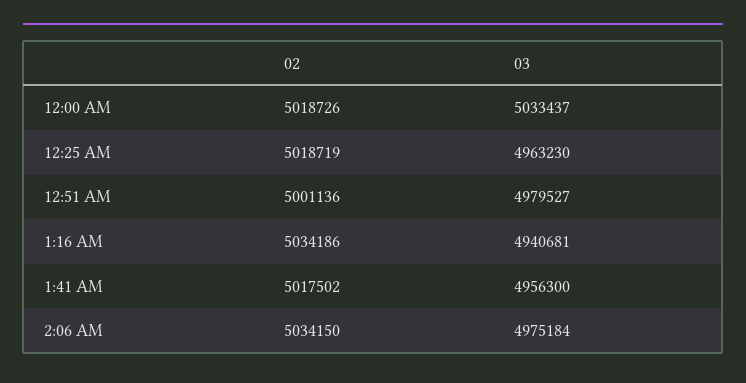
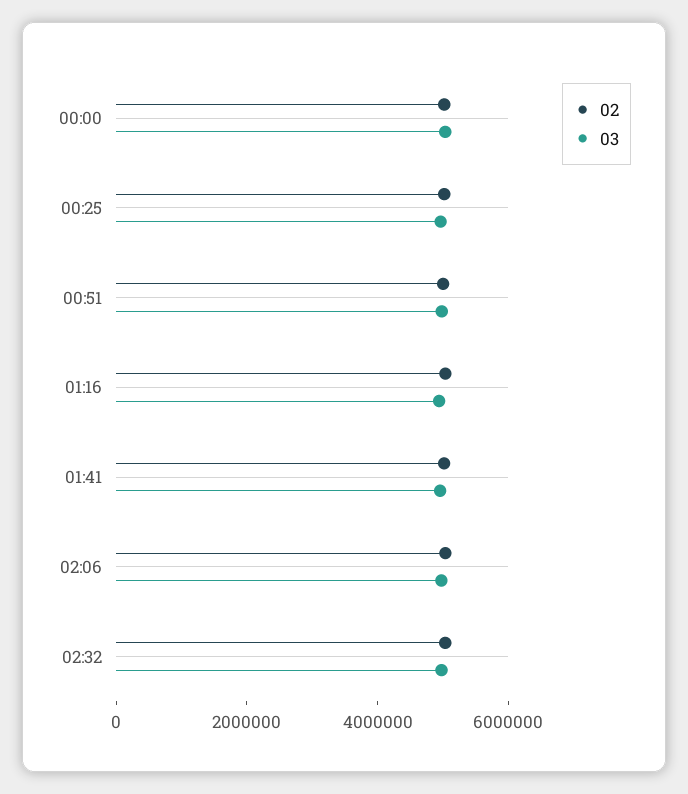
02, 02:32: none -> 5000000
03, 02:32: none -> 5000000

